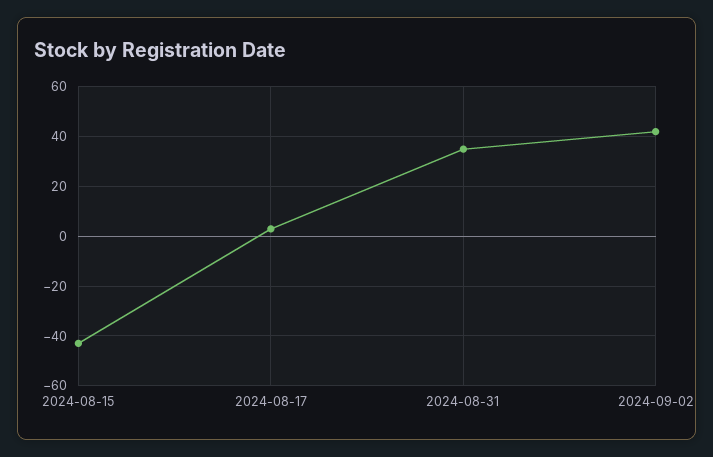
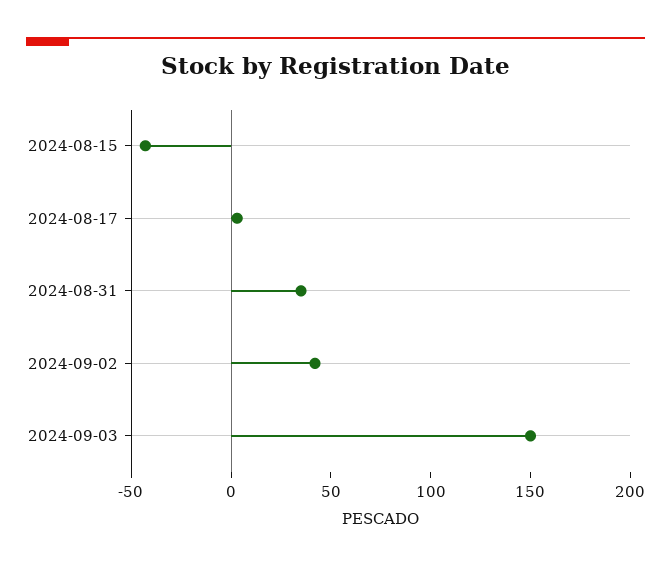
2024-09-03: none -> 150

